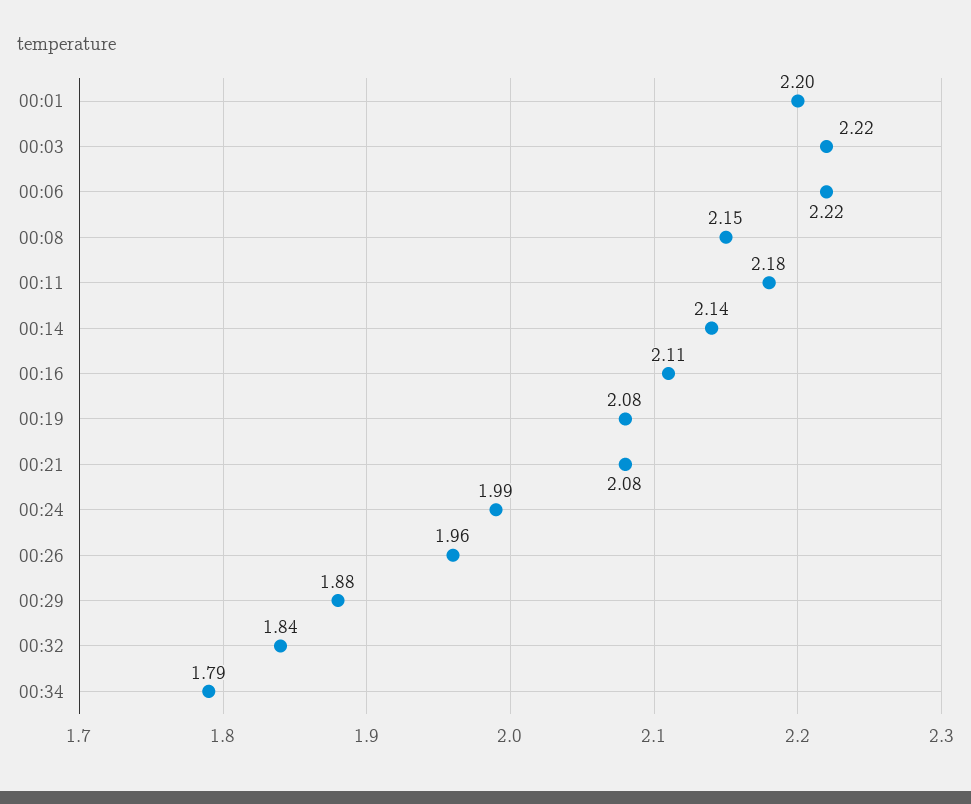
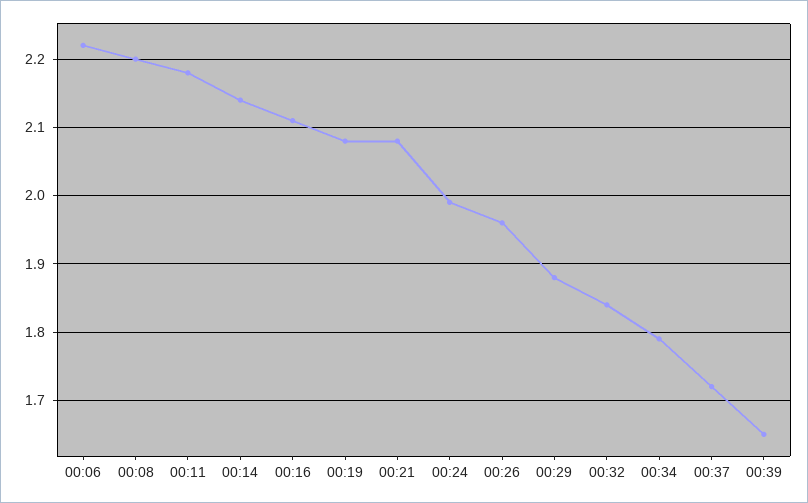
00:01: 2.2 -> none
00:03: 2.22 -> none
00:08: 2.15 -> 2.2
00:37: none -> 1.72
00:39: none -> 1.65

